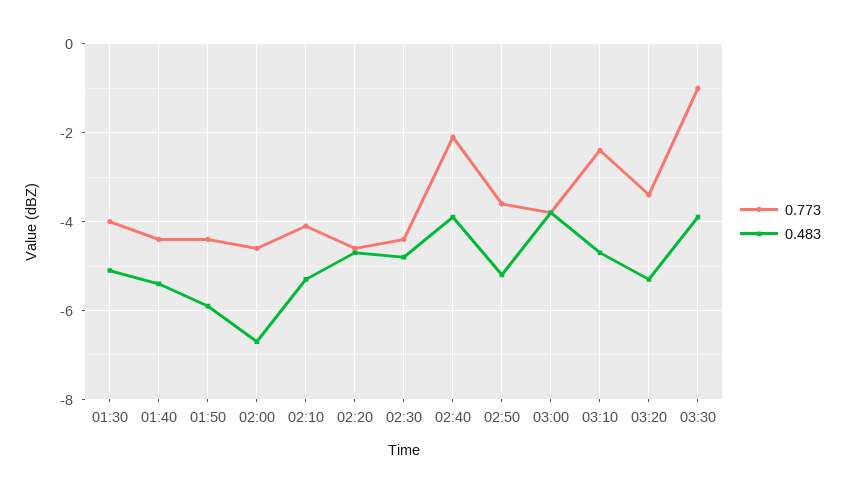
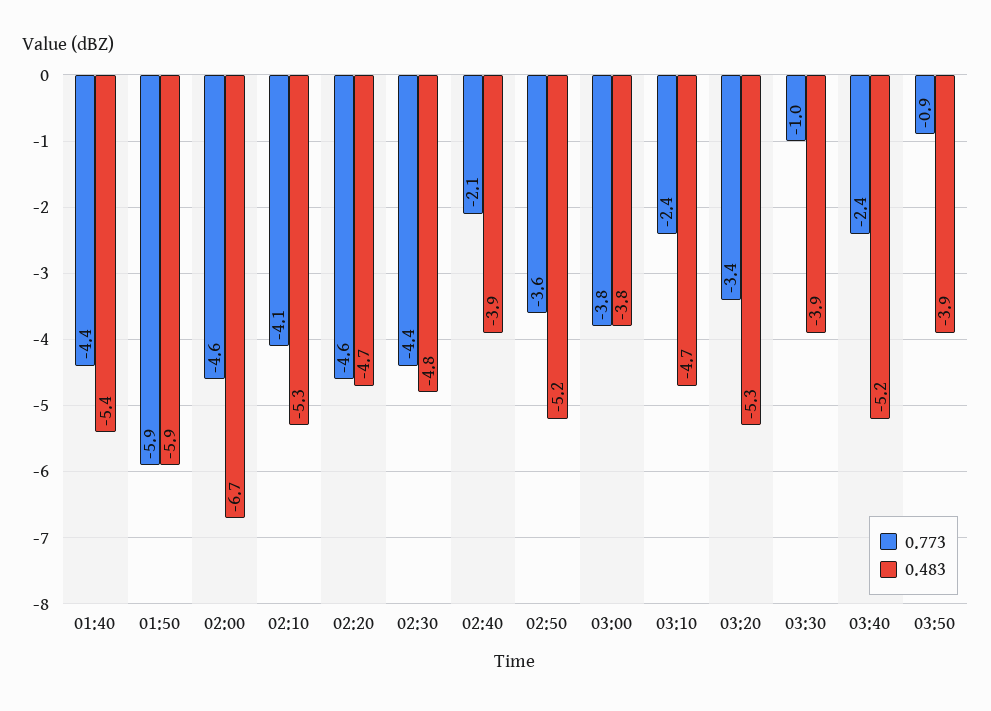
0.773, 01:30: -4 -> none
0.483, 01:30: -5 -> none
0.773, 01:50: -4.5 -> -5.9
0.773, 03:40: none -> -2.4
0.483, 03:40: none -> -5.2
0.773, 03:50: none -> -0.9
0.483, 03:50: none -> -3.9

